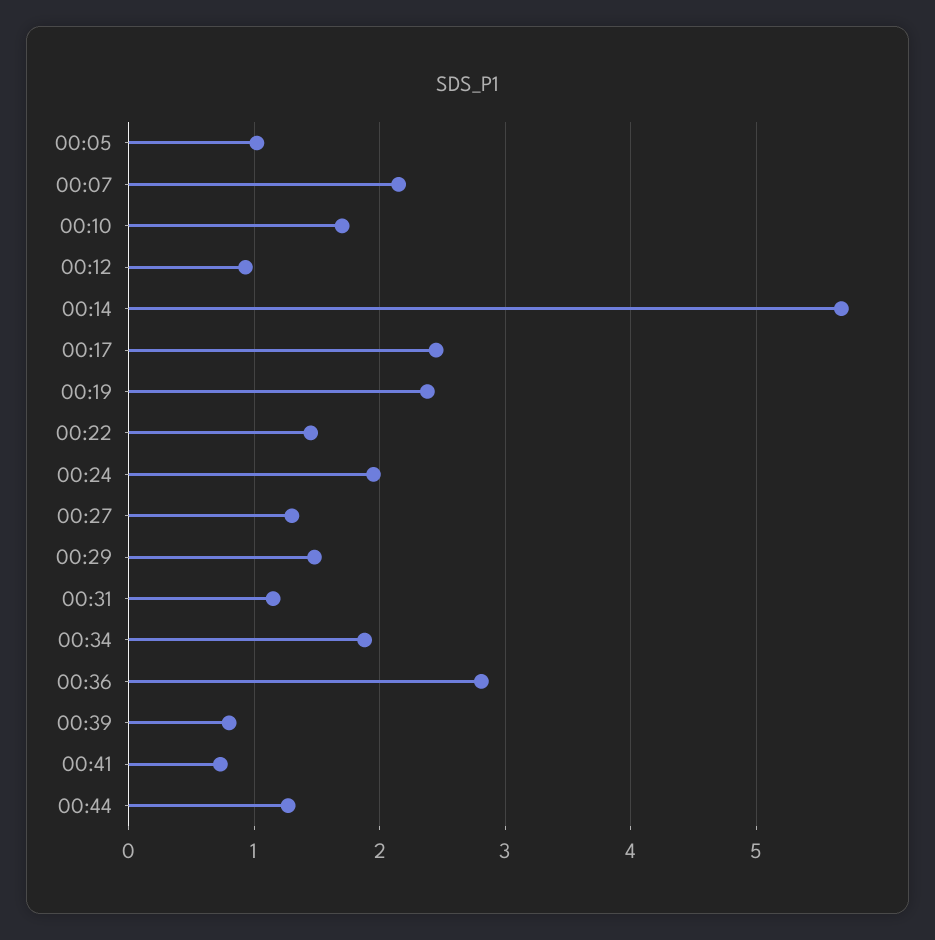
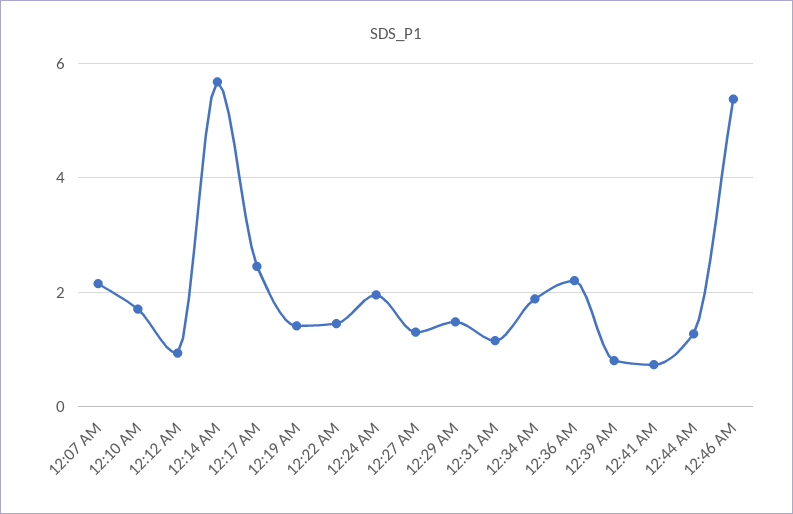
00:05: 1 -> none
00:19: 2.4 -> 1.4
00:36: 2.8 -> 2.2
12:46 AM: none -> 5.4

